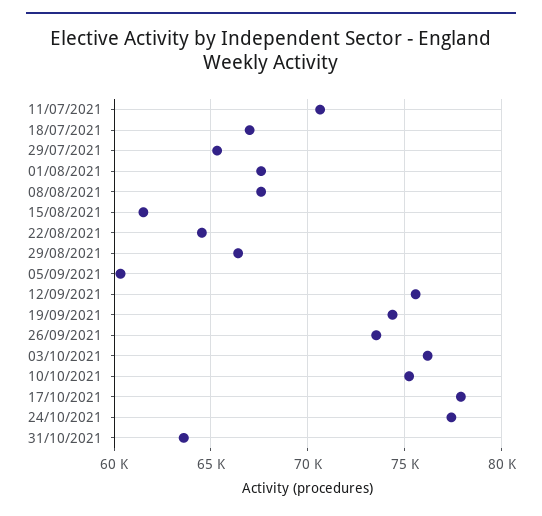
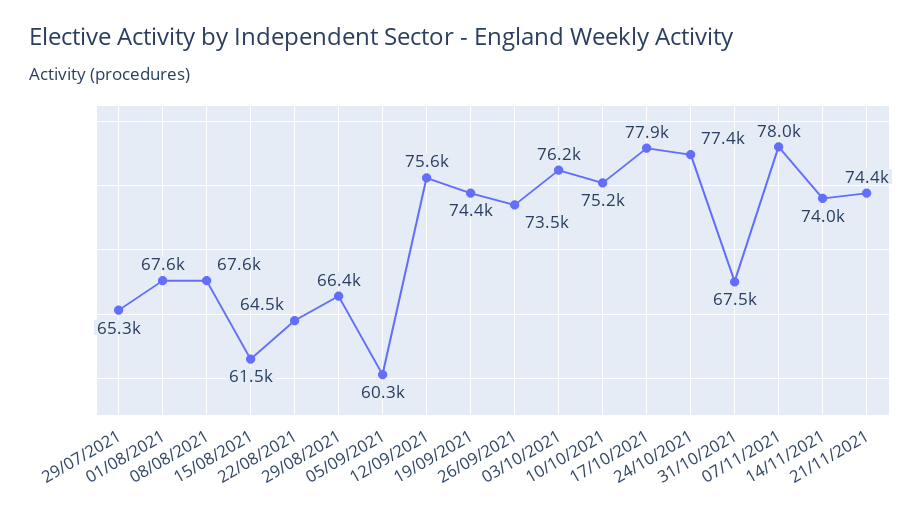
11/07/2021: 70500 -> none
18/07/2021: 67000 -> none
31/10/2021: 63500 -> 67500
07/11/2021: none -> 78000
14/11/2021: none -> 74000
21/11/2021: none -> 74400

